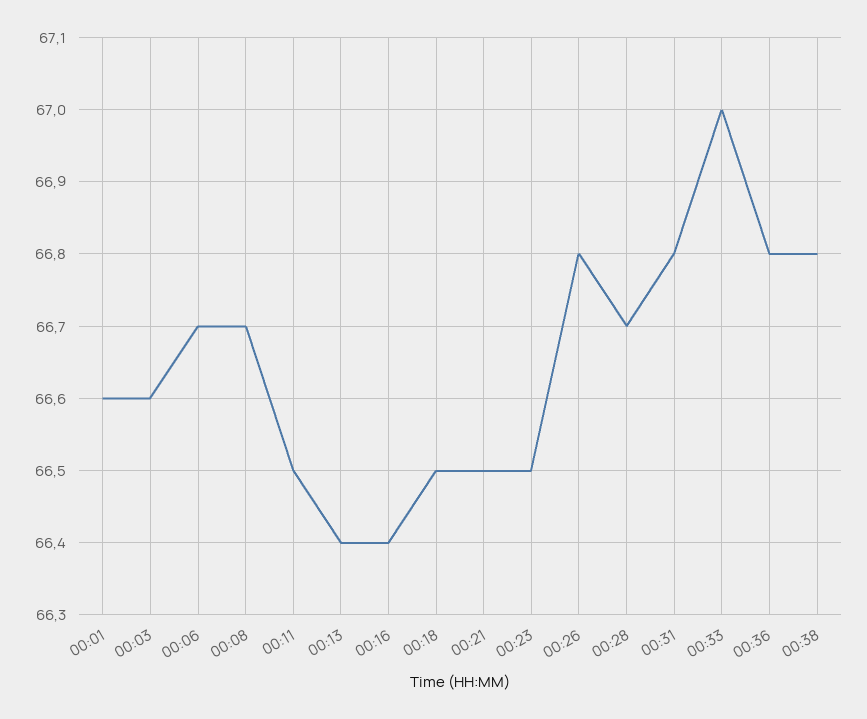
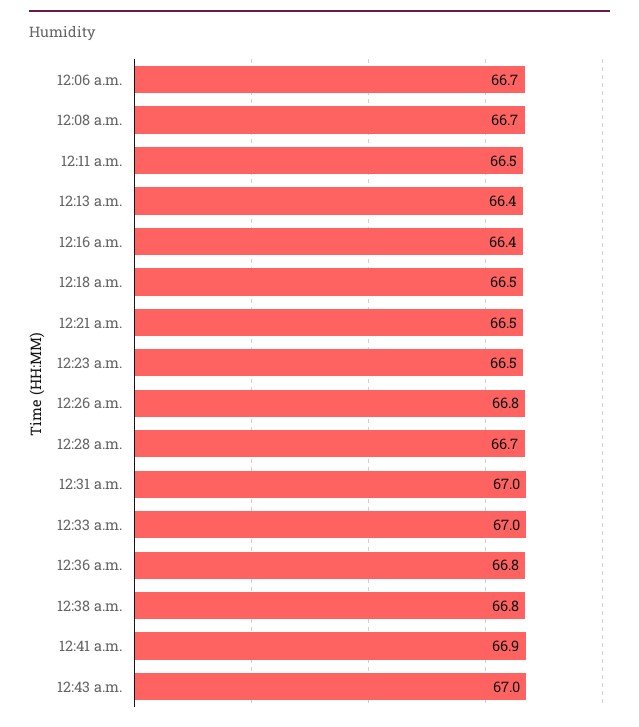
00:01: 66.6 -> none
00:03: 66.6 -> none
00:31: 66.8 -> 67
12:41 a.m.: none -> 66.9
12:43 a.m.: none -> 67

